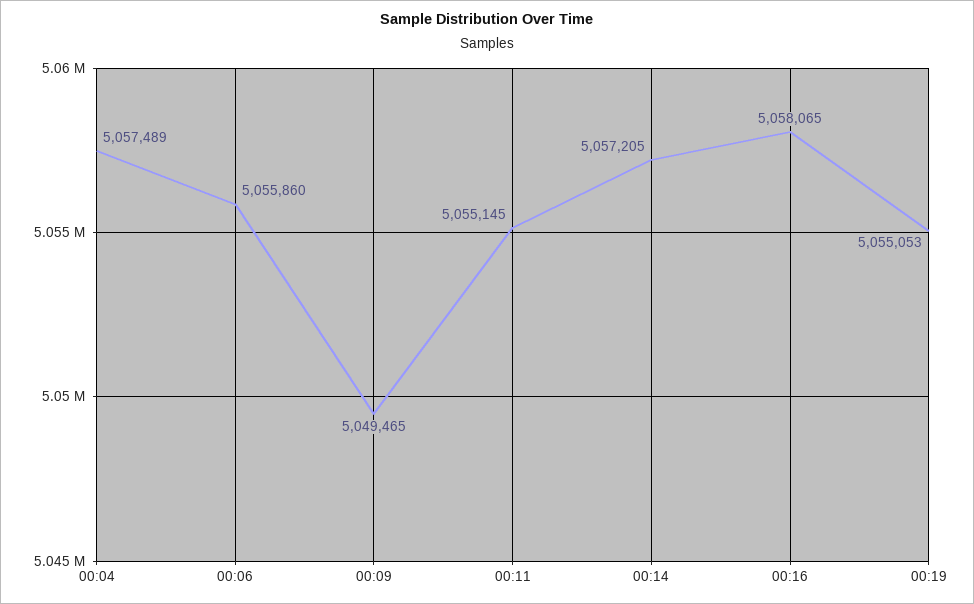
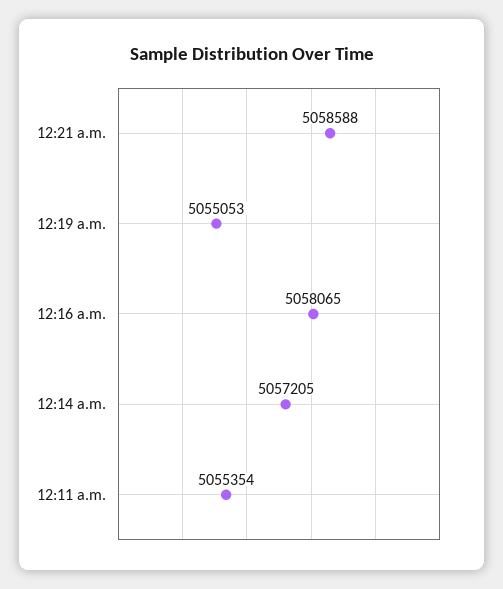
00:04: 5057489 -> none
00:06: 5055860 -> none
00:09: 5049465 -> none
00:11: 5055145 -> 5055354
12:21 a.m.: none -> 5058588

